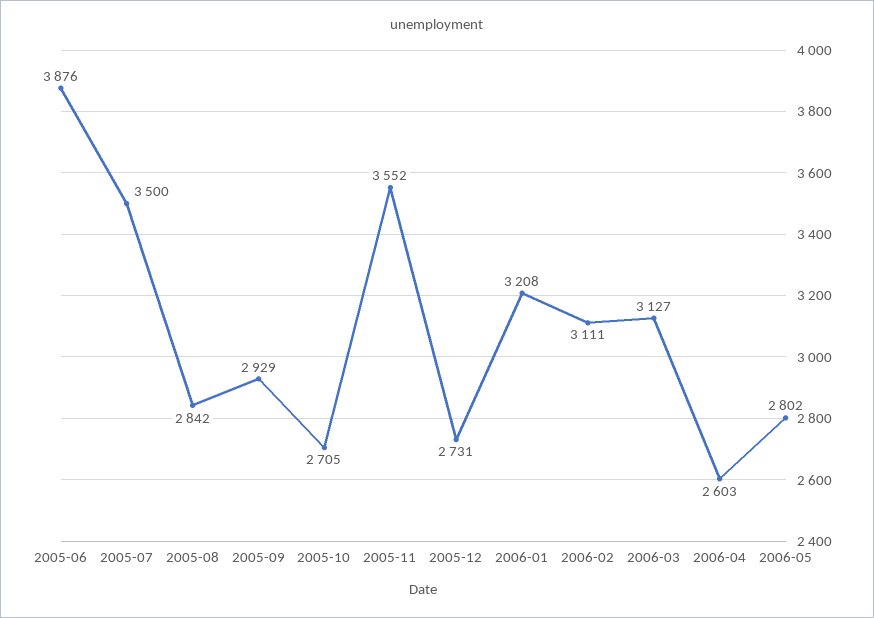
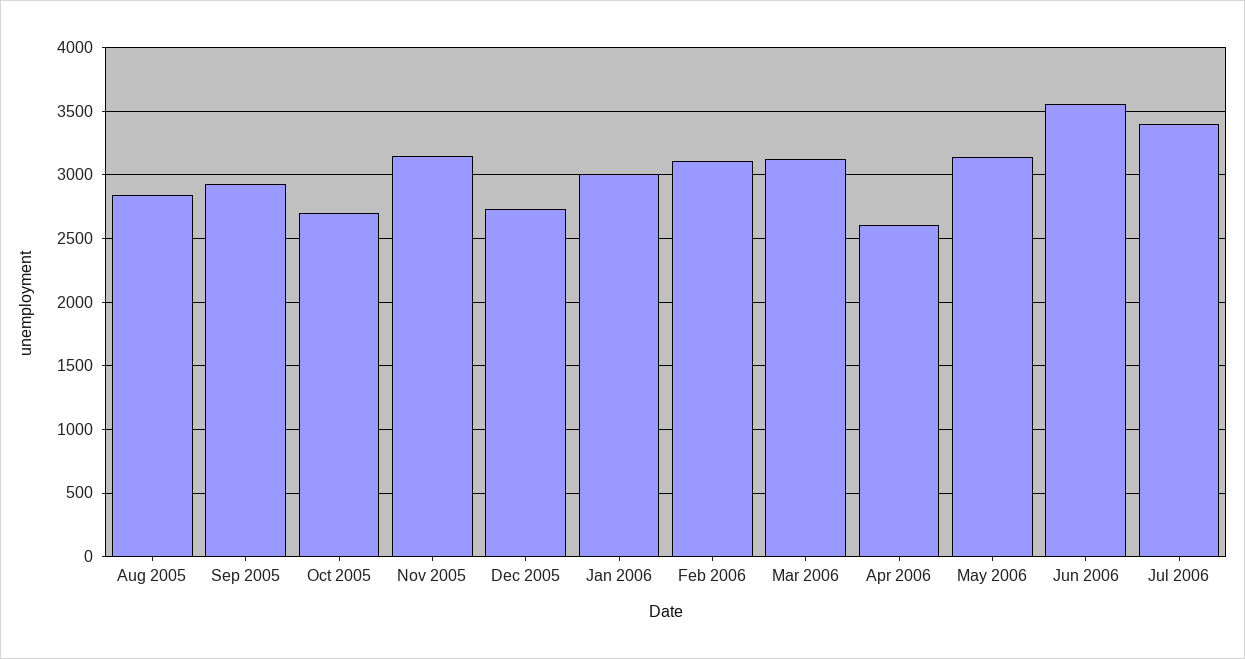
2005-06: 3876 -> none
2005-07: 3500 -> none
2005-11: 3552 -> 3150
2006-01: 3208 -> 3000
2006-05: 2802 -> 3150
Jun 2006: none -> 3550
Jul 2006: none -> 3400

